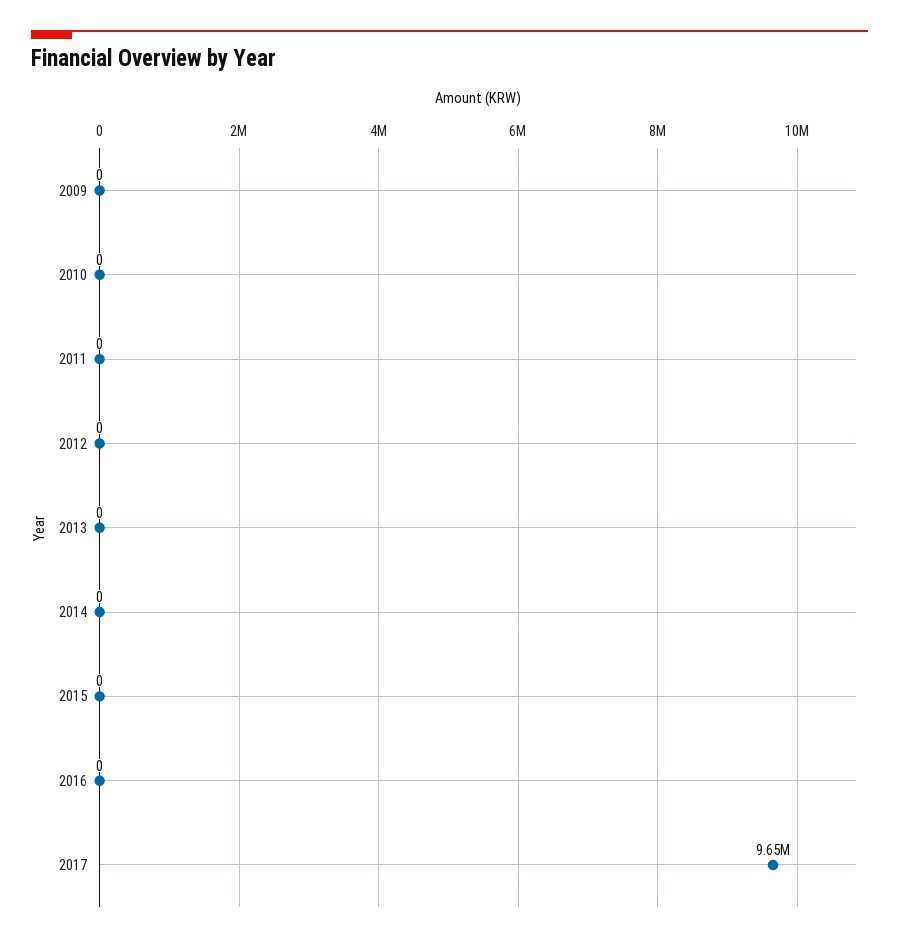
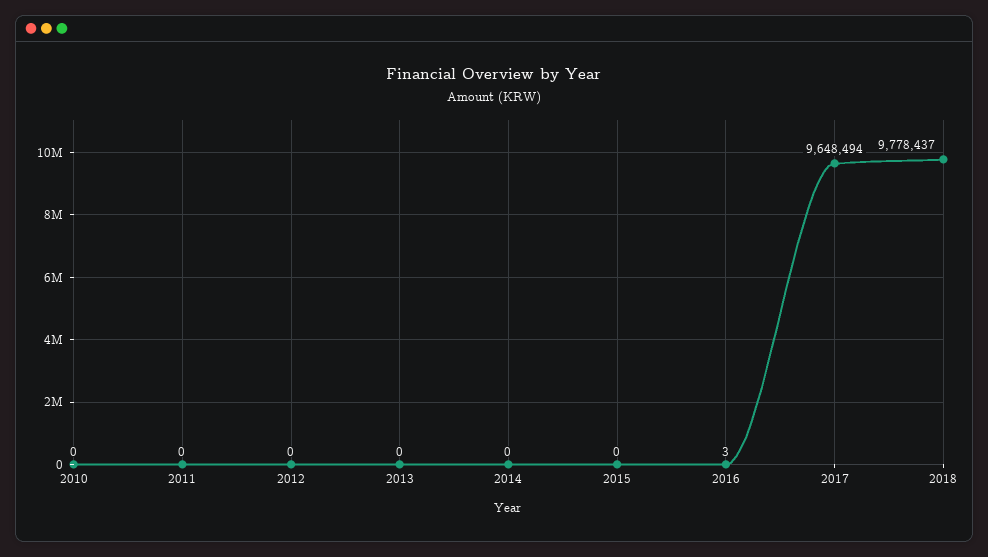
2009: 0 -> none
2016: 0 -> 3
2018: none -> 9778437

